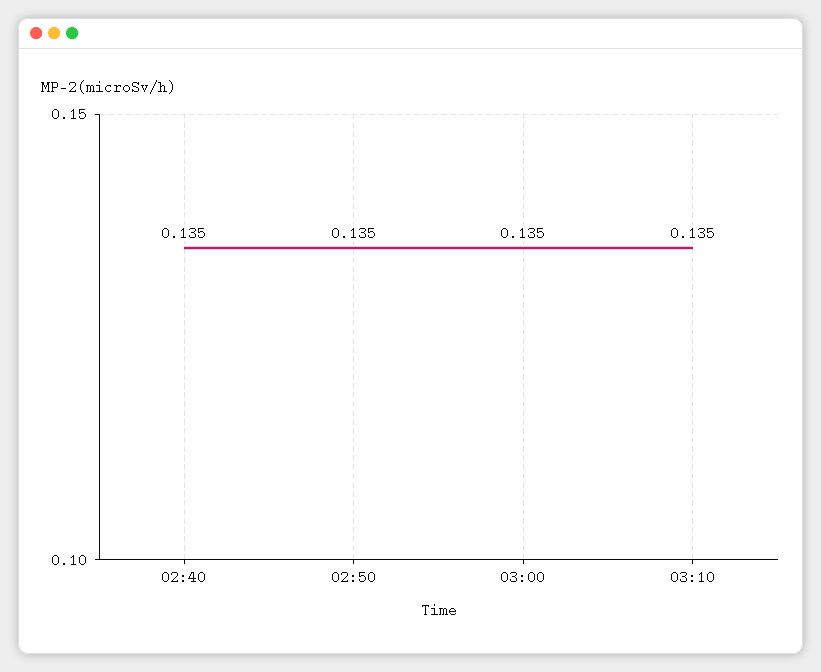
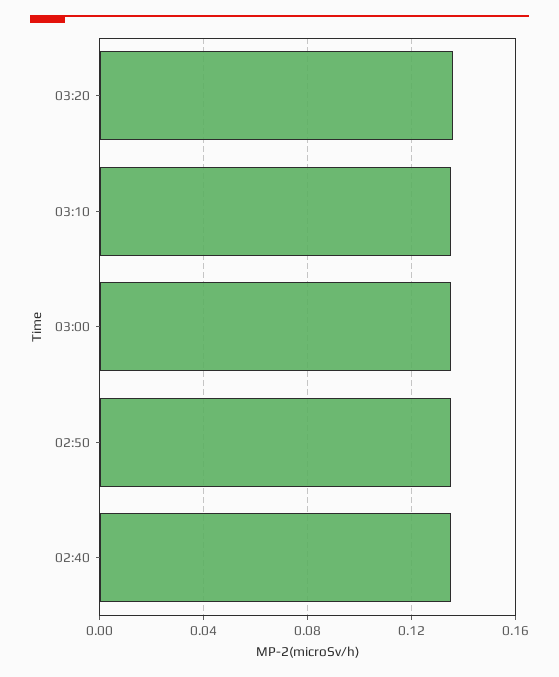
03:20: none -> 0.135

